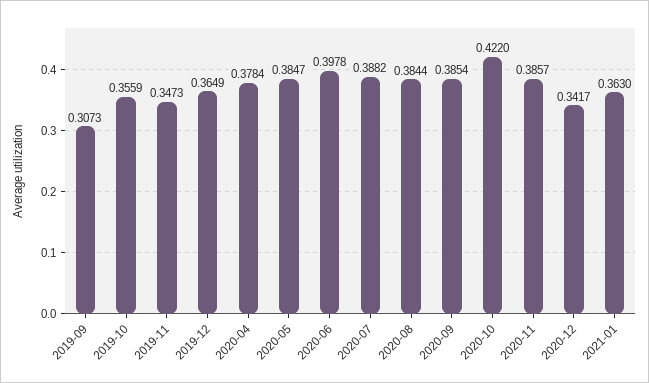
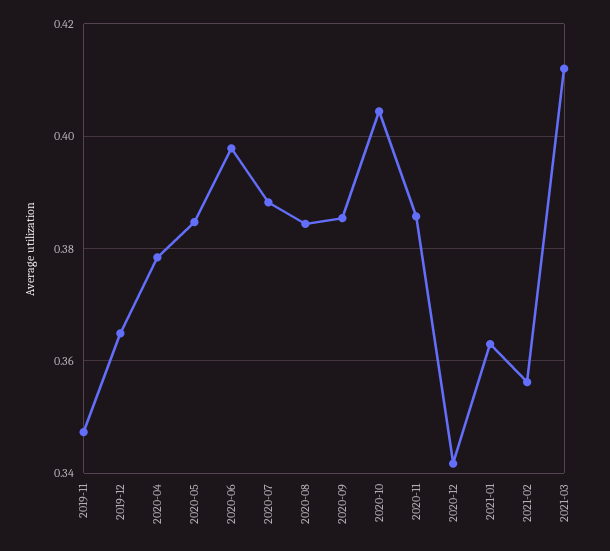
2019-09: 0.3073 -> none
2019-10: 0.3559 -> none
2020-10: 0.422 -> 0.404
2021-02: none -> 0.356
2021-03: none -> 0.412

